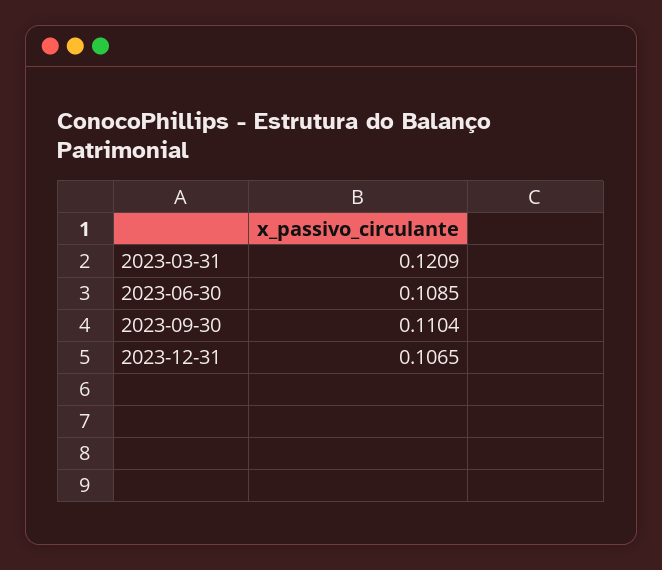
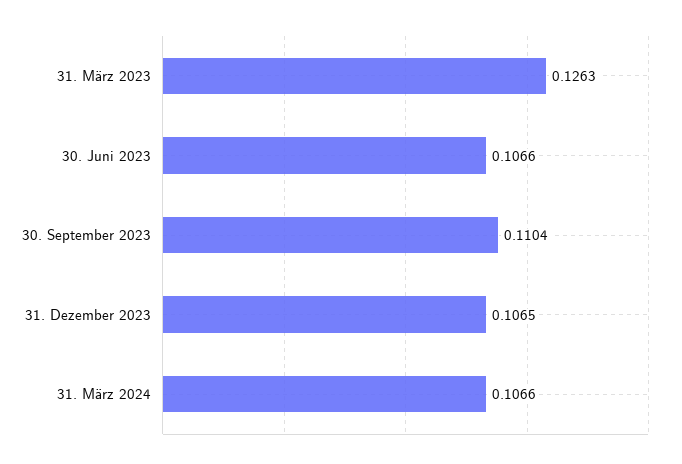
2023-03-31: 0.1209 -> 0.1263
2023-06-30: 0.1085 -> 0.1066
31. März 2024: none -> 0.1066

